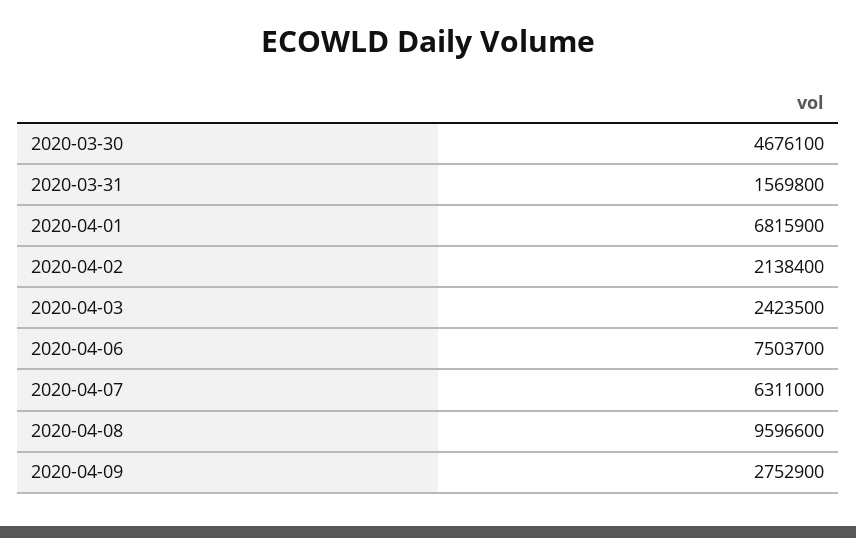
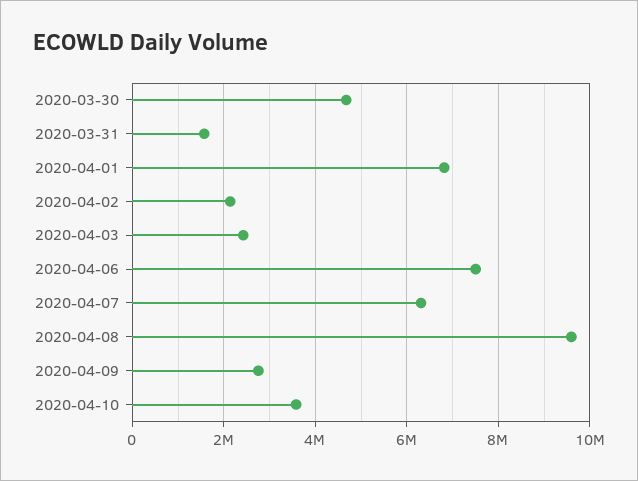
2020-04-10: none -> 3600000

